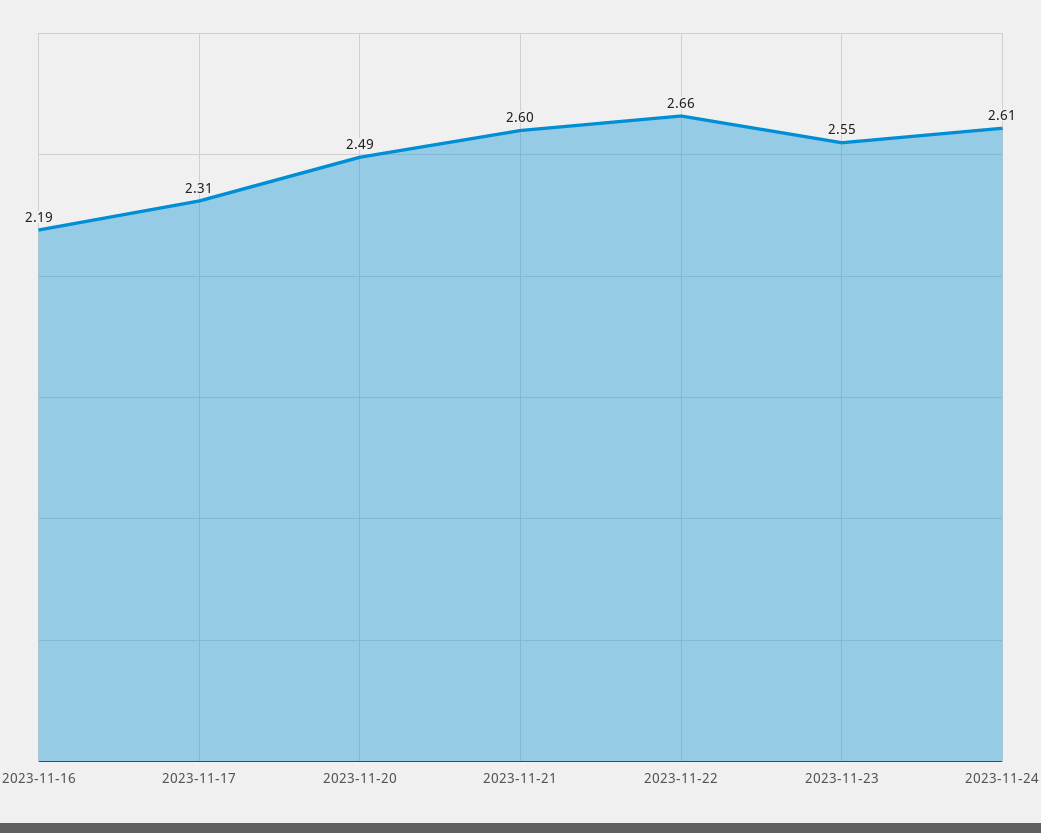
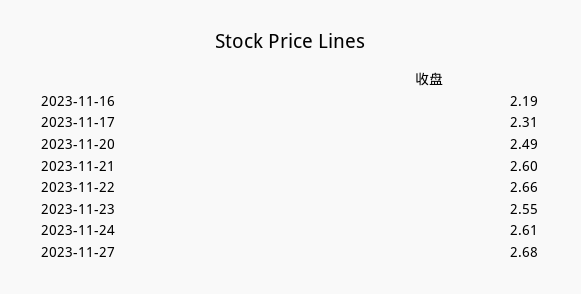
2023-11-27: none -> 2.68

